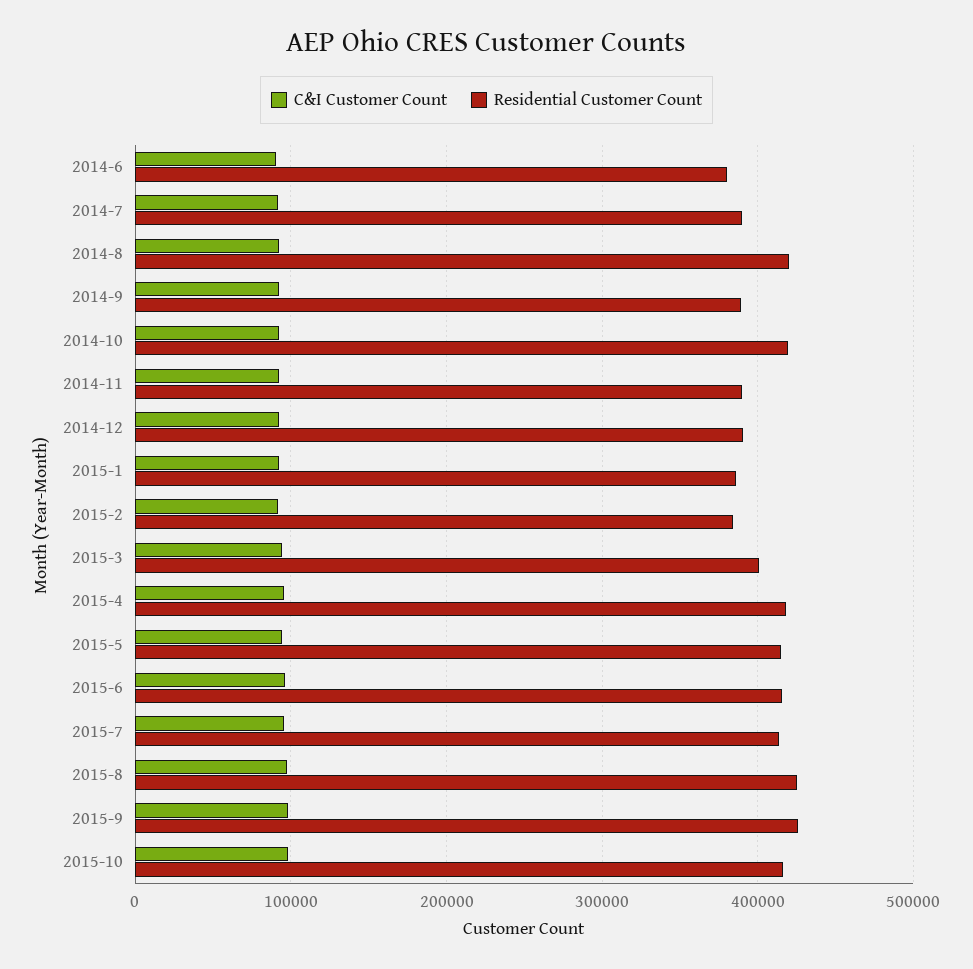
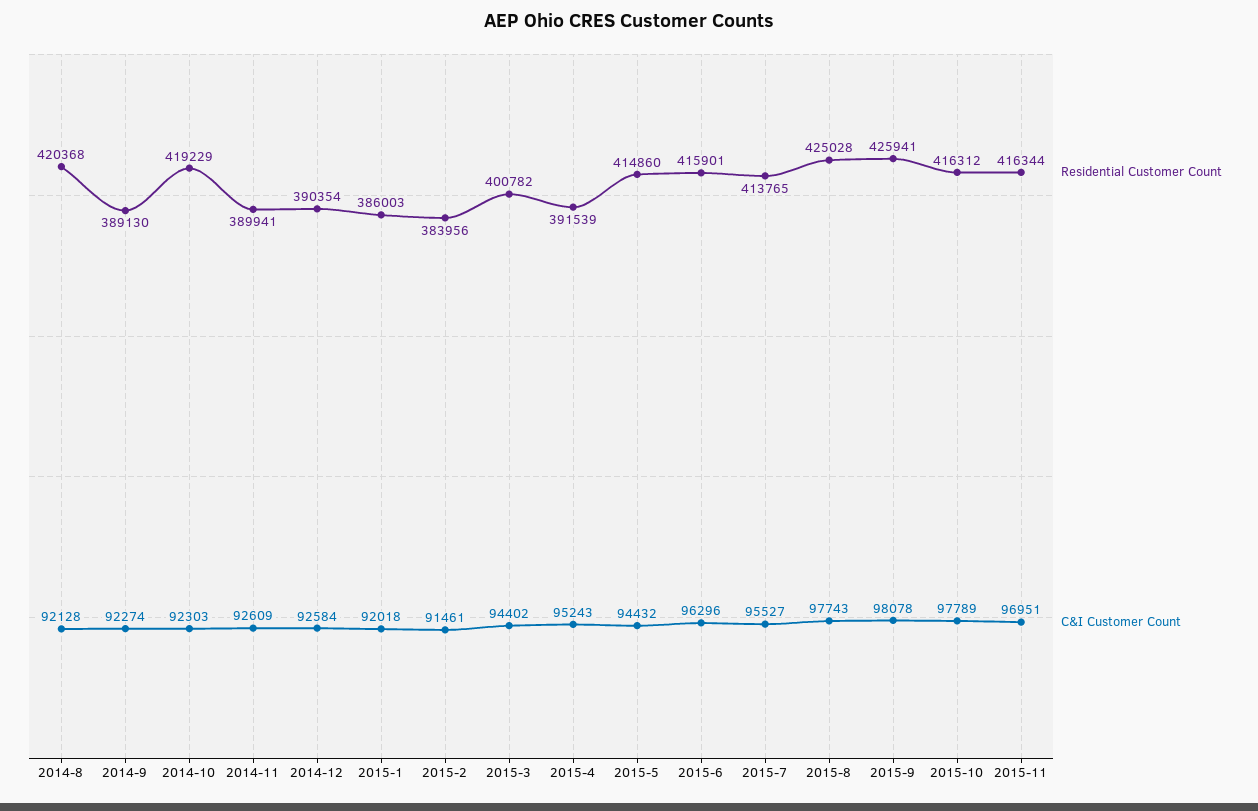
C&I Customer Count, 2014-6: 90000 -> none
Residential Customer Count, 2014-6: 380000 -> none
C&I Customer Count, 2014-7: 90000 -> none
Residential Customer Count, 2014-7: 390000 -> none
Residential Customer Count, 2015-4: 420000 -> 391539
Residential Customer Count, 2015-11: none -> 416344
C&I Customer Count, 2015-11: none -> 96951

